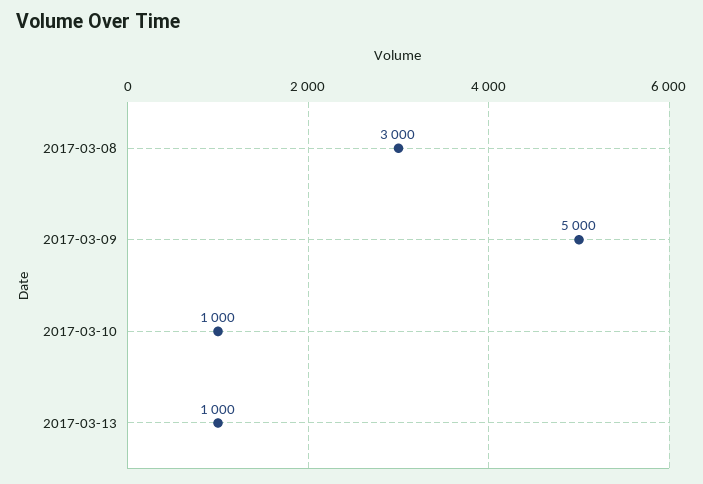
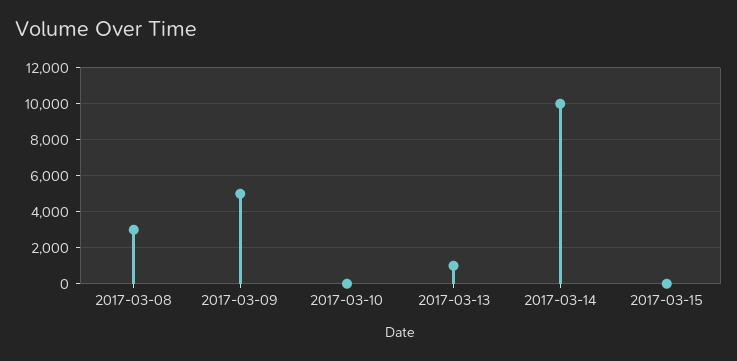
2017-03-10: 1000 -> 0
2017-03-14: none -> 10000
2017-03-15: none -> 0

